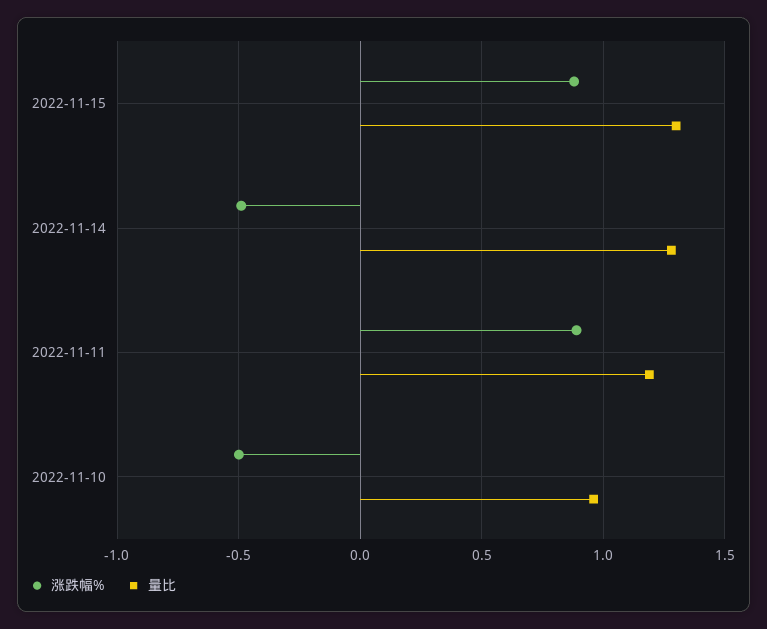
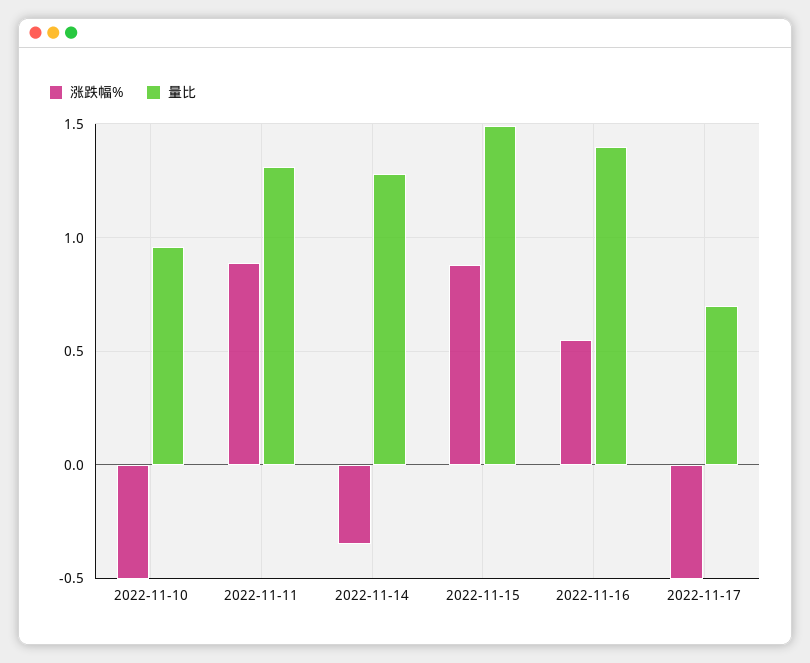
量比, 2022-11-15: 1.3 -> 1.5
涨跌幅%, 2022-11-14: -0.5 -> -0.35
量比, 2022-11-11: 1.2 -> 1.3
涨跌幅%, 2022-11-16: none -> 0.55
量比, 2022-11-16: none -> 1.4
涨跌幅%, 2022-11-17: none -> -0.5
量比, 2022-11-17: none -> 0.7

